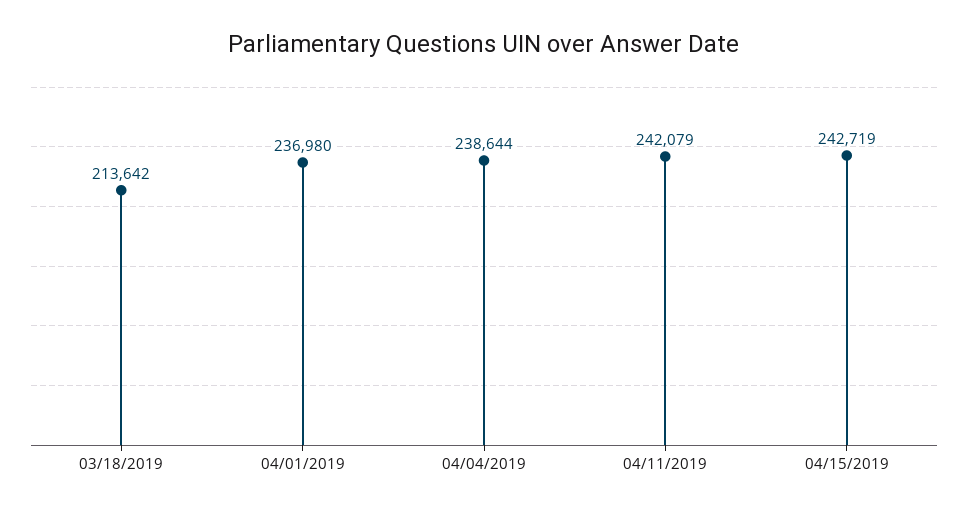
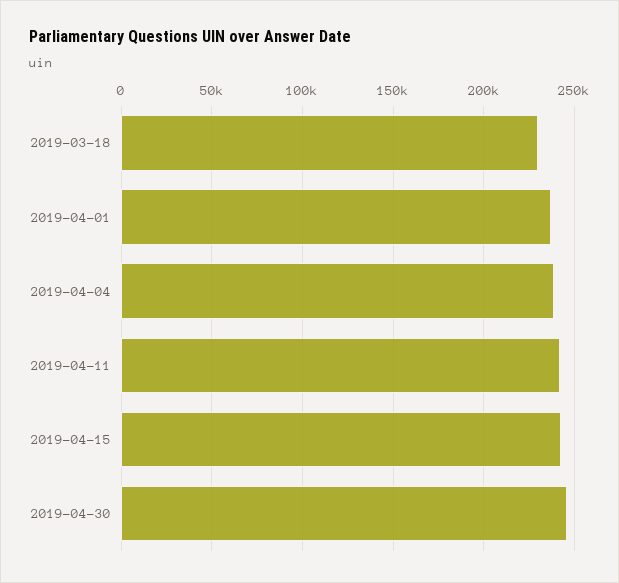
03/18/2019: 213642 -> 230000
2019-04-30: none -> 245000

